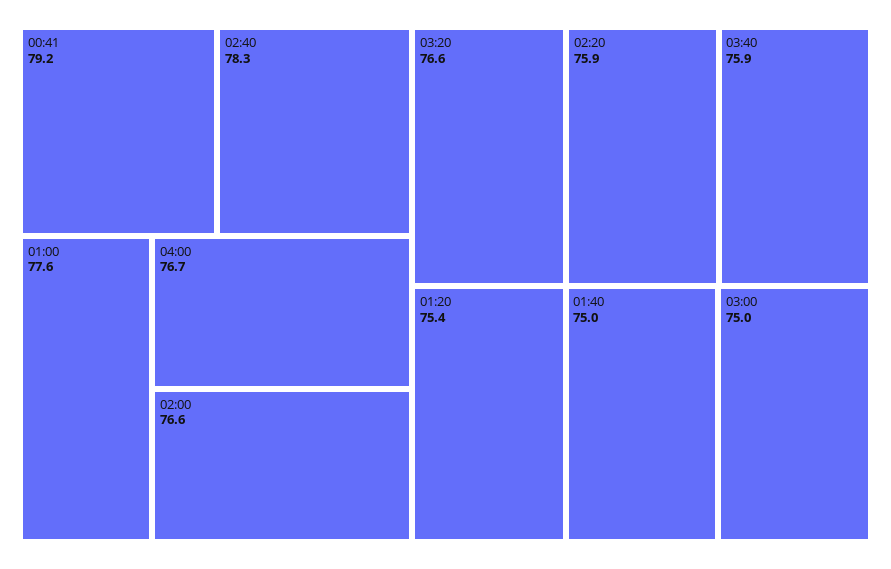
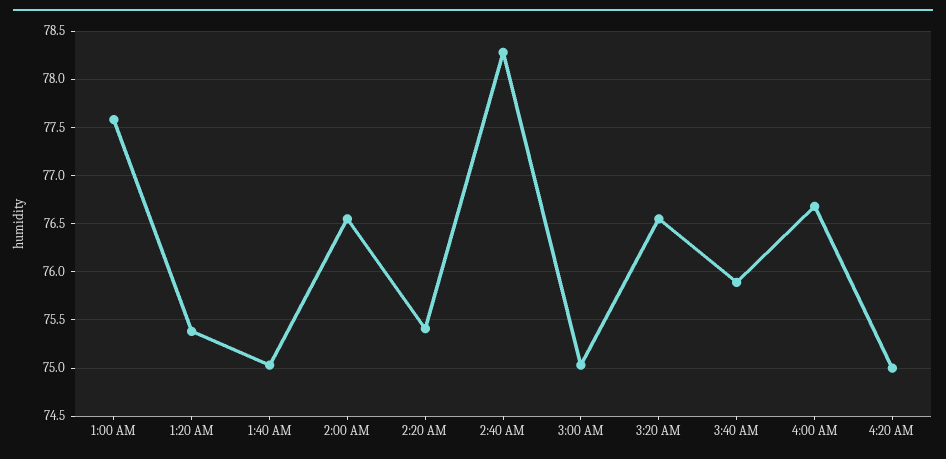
00:41: 79.2 -> none
02:20: 75.9 -> 75.4
4:20 AM: none -> 75

